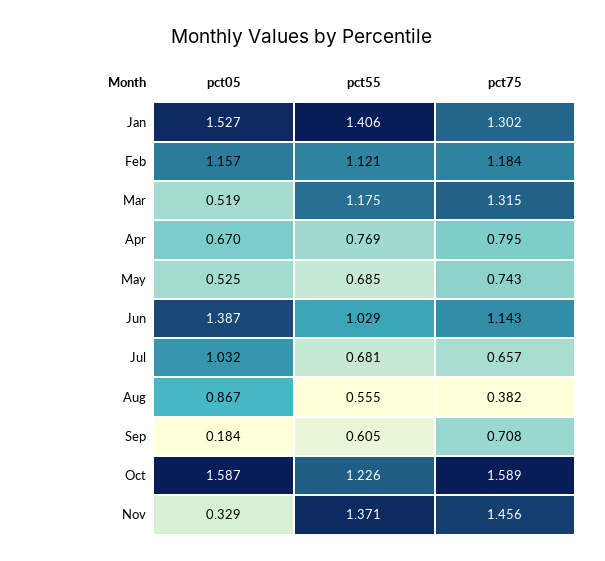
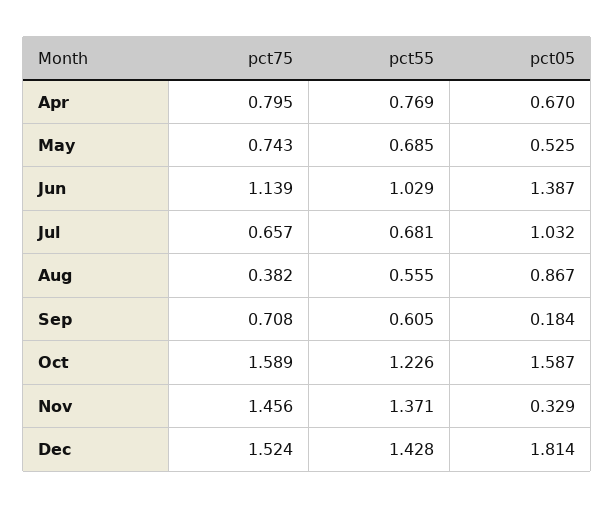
pct05, Jan: 1.527 -> none
pct55, Jan: 1.406 -> none
pct75, Jan: 1.302 -> none
pct05, Feb: 1.157 -> none
pct55, Feb: 1.121 -> none
pct75, Feb: 1.184 -> none
pct05, Mar: 0.519 -> none
pct55, Mar: 1.175 -> none
pct75, Mar: 1.315 -> none
pct75, Jun: 1.143 -> 1.139
pct75, Dec: none -> 1.524
pct55, Dec: none -> 1.428
pct05, Dec: none -> 1.814

